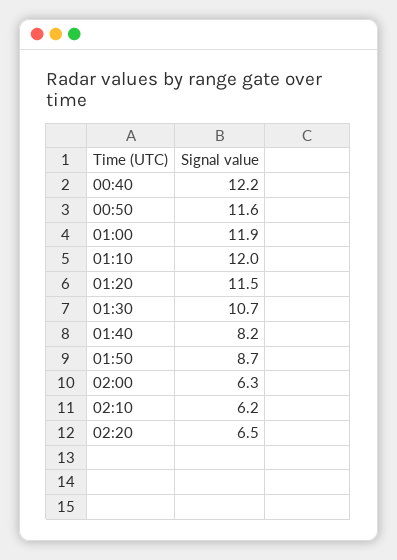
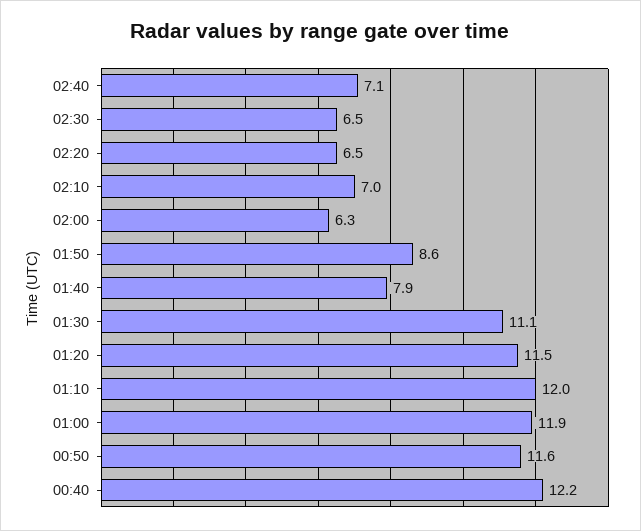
01:30: 10.7 -> 11.1
01:40: 8.2 -> 7.9
01:50: 8.7 -> 8.6
02:10: 6.2 -> 7
02:40: none -> 7.1
02:30: none -> 6.5

